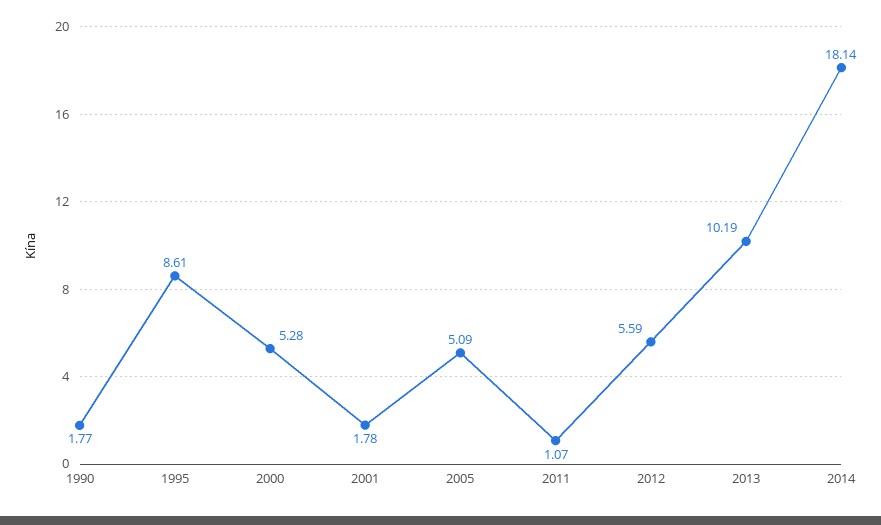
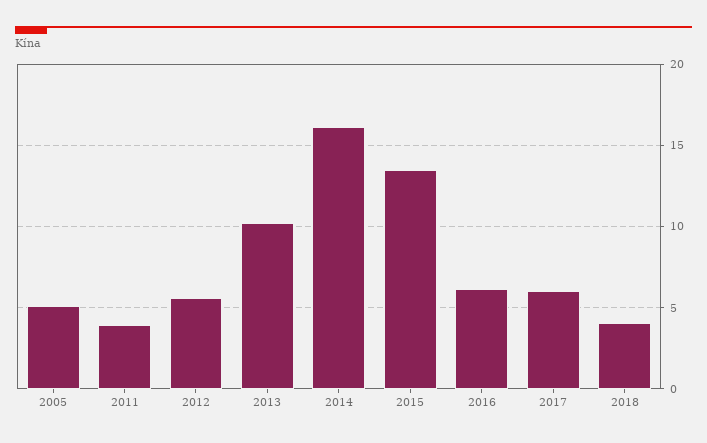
1990: 1.77 -> none
1995: 8.61 -> none
2000: 5.28 -> none
2001: 1.78 -> none
2011: 1.07 -> 4
2014: 18.14 -> 16
2015: none -> 13.5
2016: none -> 6
2017: none -> 6
2018: none -> 4

